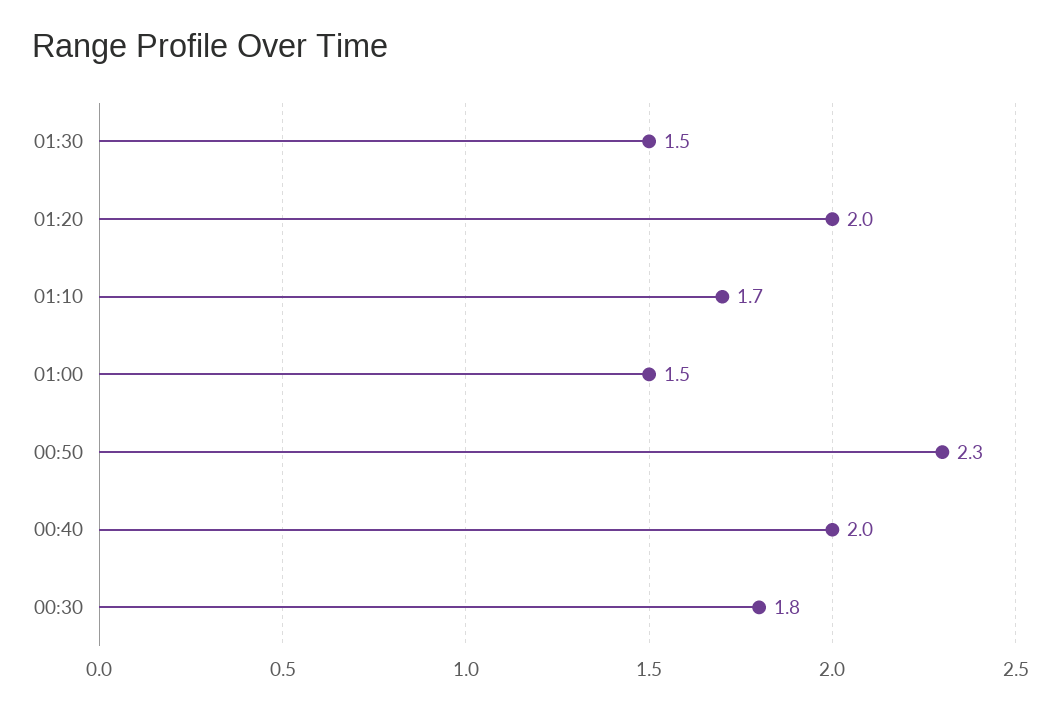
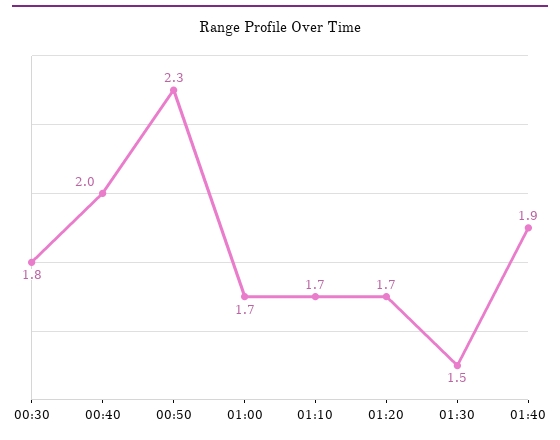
01:20: 2 -> 1.7
01:00: 1.5 -> 1.7
01:40: none -> 1.9

